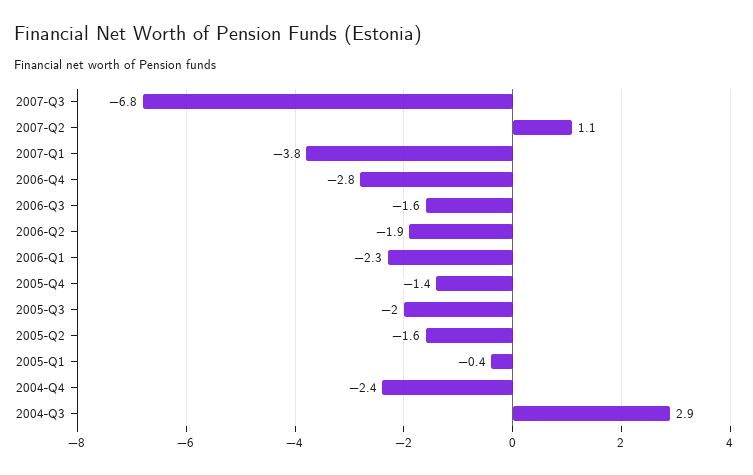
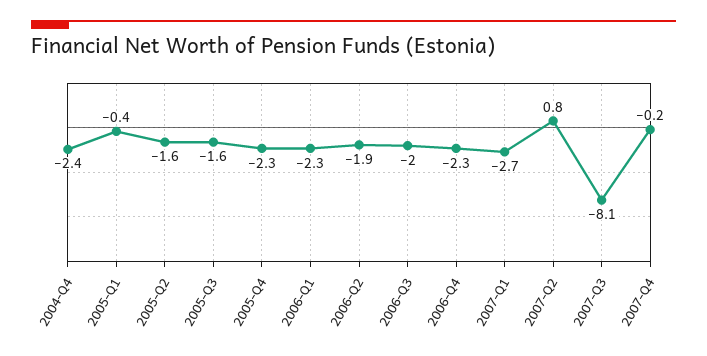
2007-Q3: -6.8 -> -8.1
2007-Q2: 1.1 -> 0.8
2007-Q1: -3.8 -> -2.7
2006-Q4: -2.8 -> -2.3
2006-Q3: -1.6 -> -2
2005-Q4: -1.4 -> -2.3
2005-Q3: -2 -> -1.6
2004-Q3: 2.9 -> none
2007-Q4: none -> -0.2

